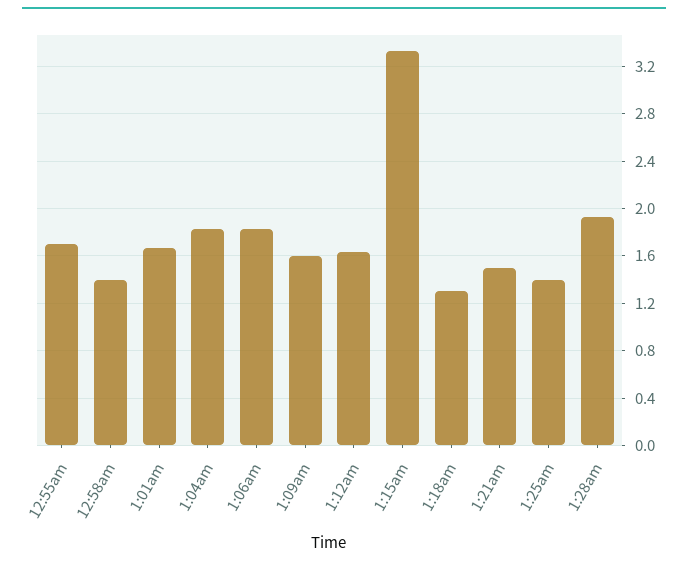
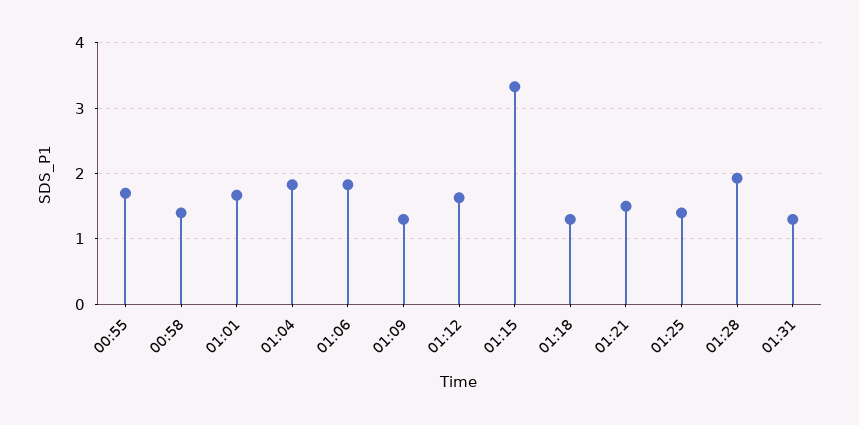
1:09am: 1.6 -> 1.3
01:31: none -> 1.3

